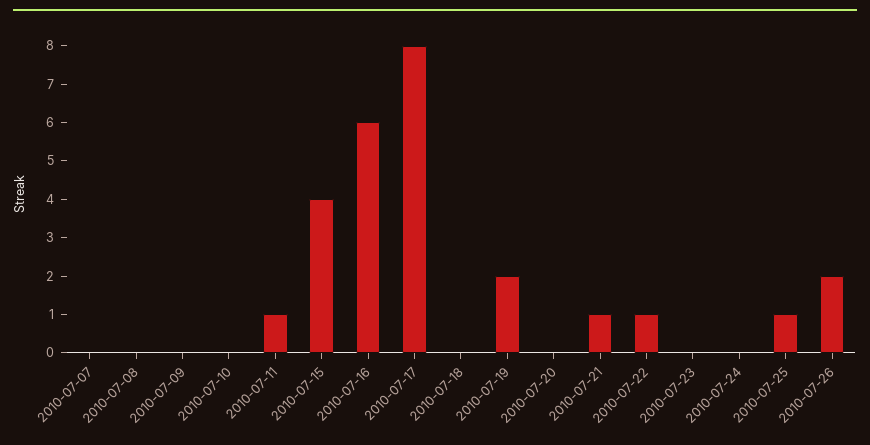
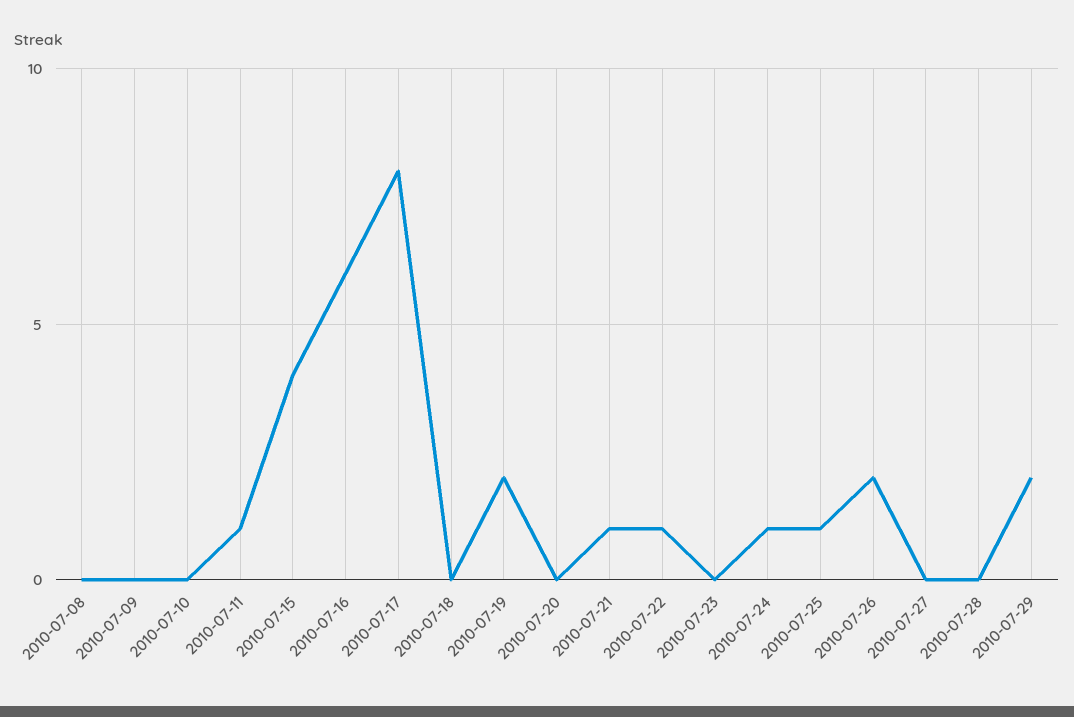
2010-07-07: 0 -> none
2010-07-24: 0 -> 1
2010-07-27: none -> 0
2010-07-28: none -> 0
2010-07-29: none -> 2

